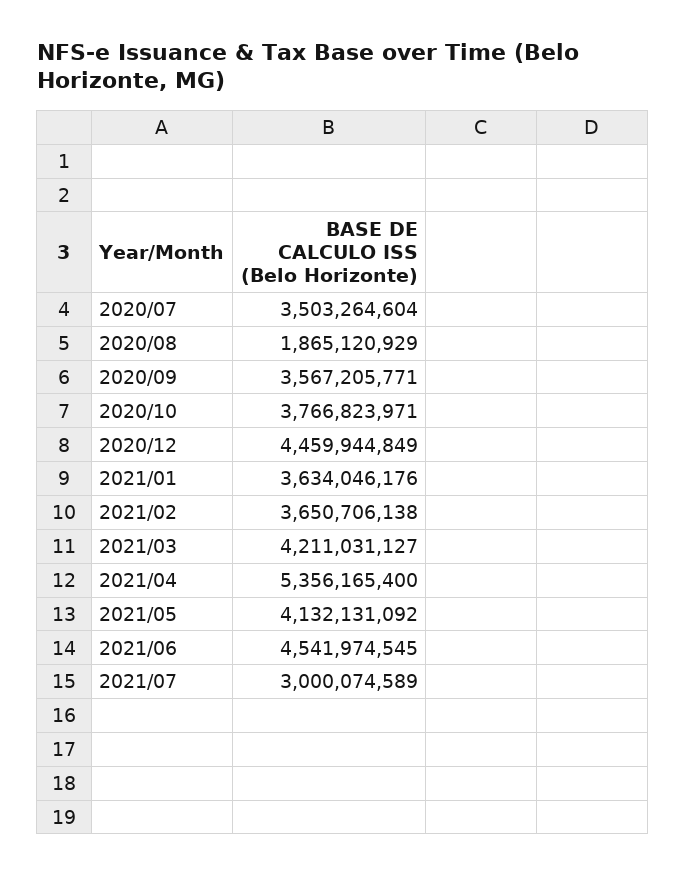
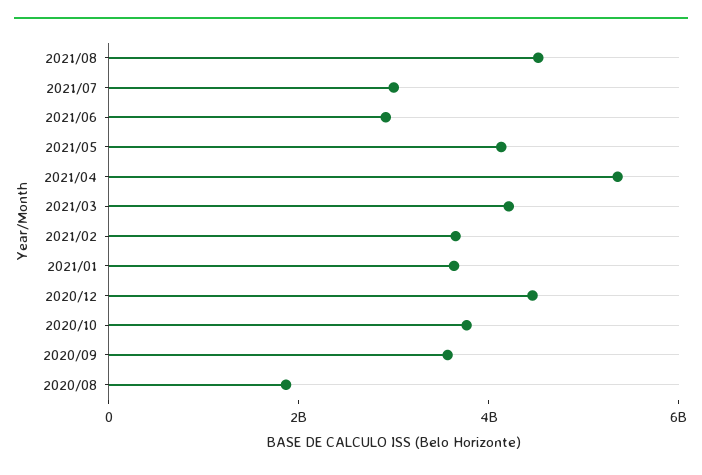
2020/07: 3503264604 -> none
2021/06: 4541974545 -> 3000000000
2021/08: none -> 4500000000

